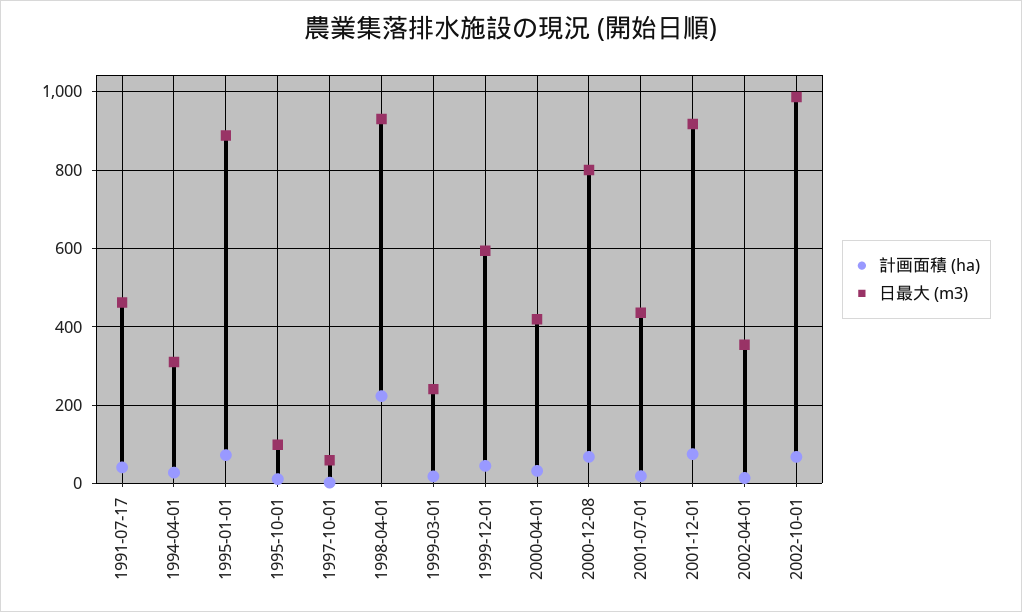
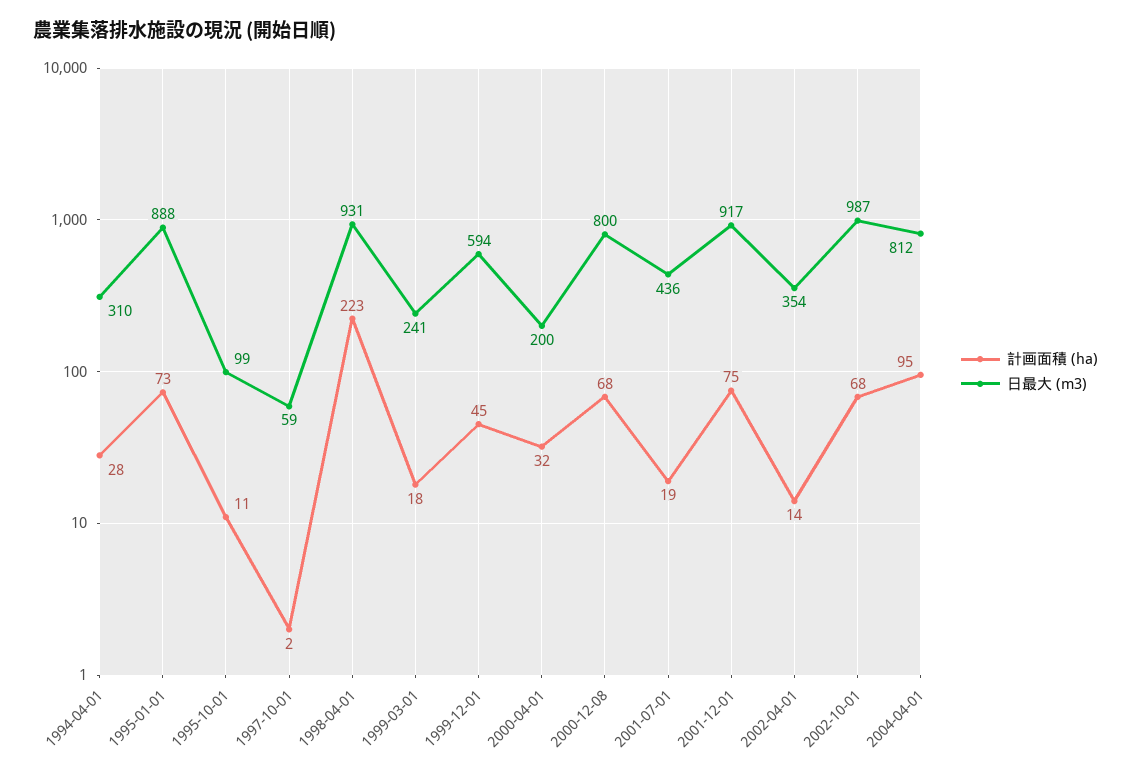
計画面積 (ha), 1991-07-17: 40 -> none
日最大 (m3), 1991-07-17: 460 -> none
日最大 (m3), 2000-04-01: 420 -> 200
計画面積 (ha), 2004-04-01: none -> 95
日最大 (m3), 2004-04-01: none -> 812

